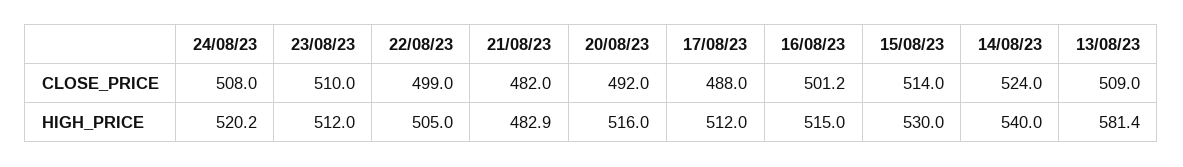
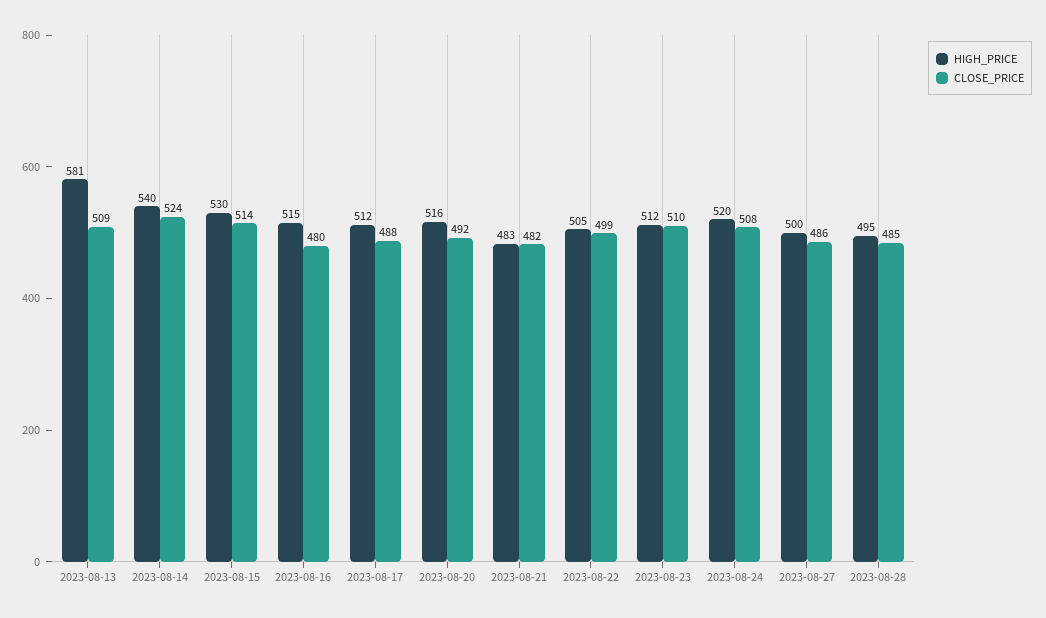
CLOSE_PRICE, 16/08/23: 501.2 -> 480
HIGH_PRICE, 2023-08-27: none -> 500
CLOSE_PRICE, 2023-08-27: none -> 486
HIGH_PRICE, 2023-08-28: none -> 495
CLOSE_PRICE, 2023-08-28: none -> 485

